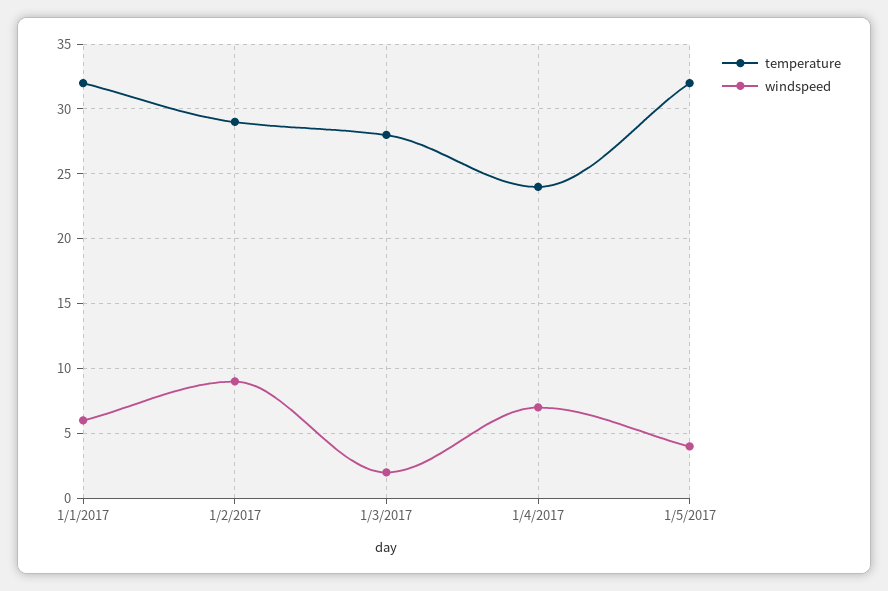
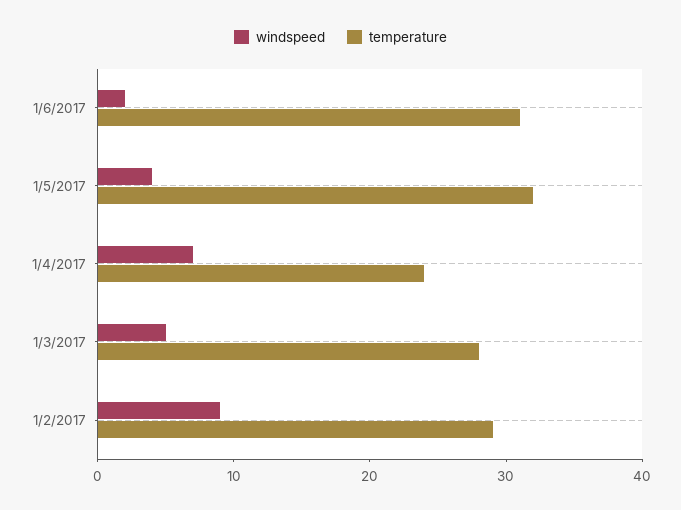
temperature, 1/1/2017: 32 -> none
windspeed, 1/1/2017: 6 -> none
windspeed, 1/3/2017: 2 -> 5
windspeed, 1/6/2017: none -> 2
temperature, 1/6/2017: none -> 31

